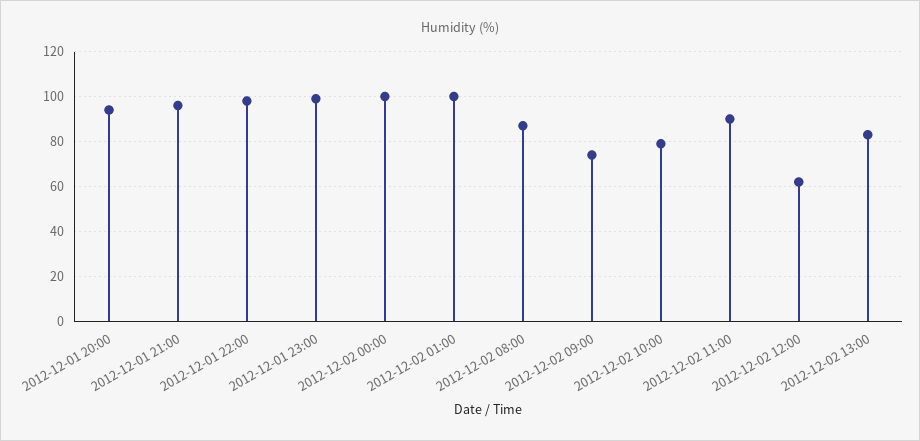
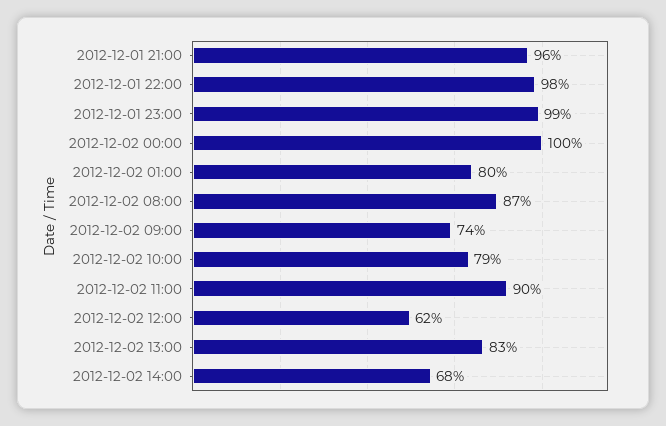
2012-12-01 20:00: 95 -> none
2012-12-02 01:00: 100 -> 80
2012-12-02 14:00: none -> 68

